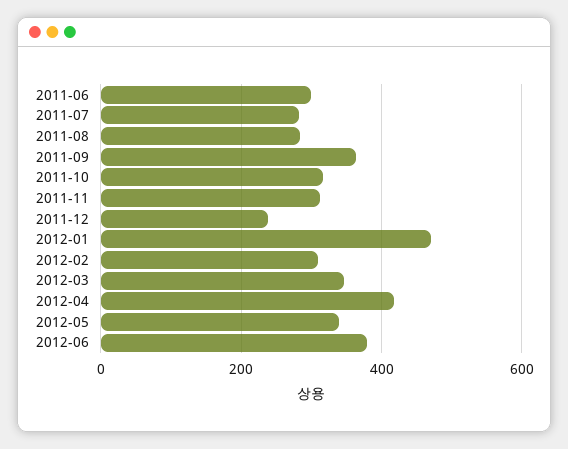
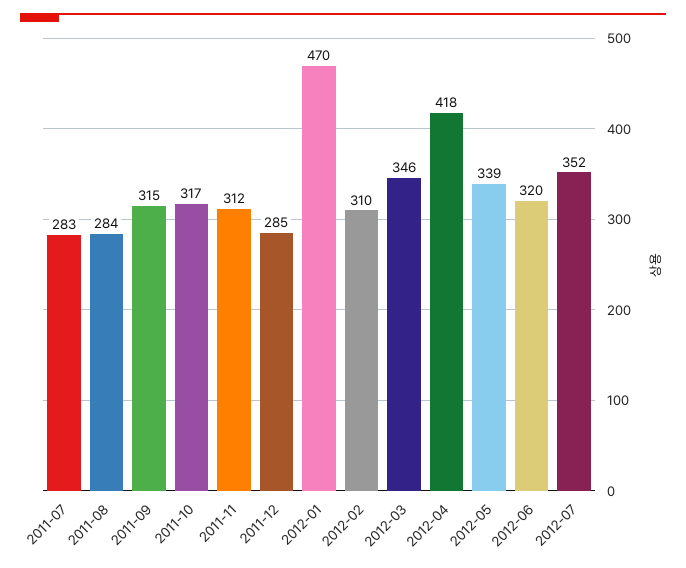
2011-06: 300 -> none
2011-09: 360 -> 315
2011-12: 240 -> 285
2012-06: 380 -> 320
2012-07: none -> 352

